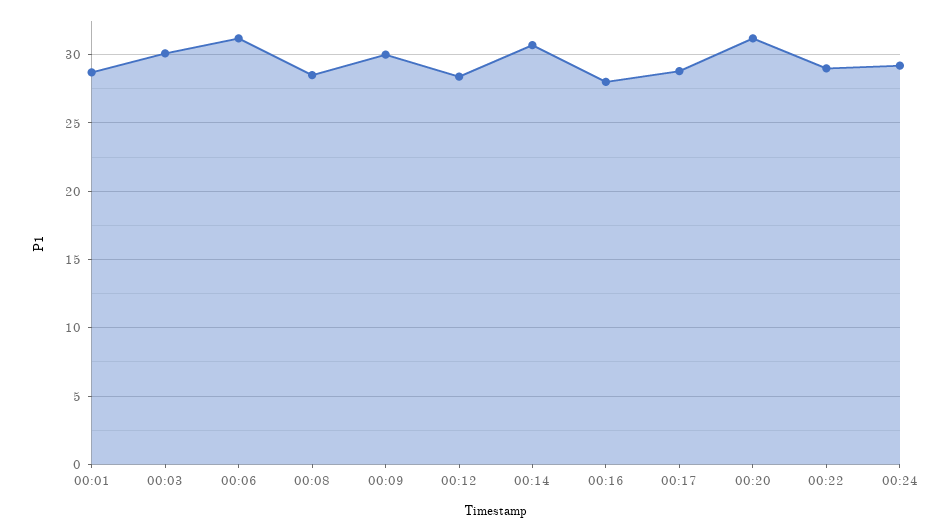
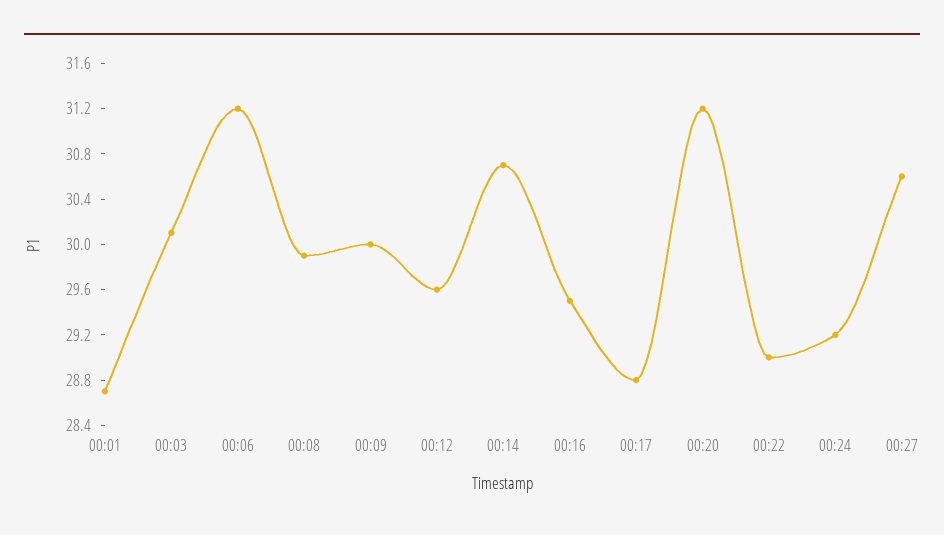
00:08: 28.5 -> 29.9
00:12: 28.5 -> 29.6
00:16: 28 -> 29.5
00:27: none -> 30.6

